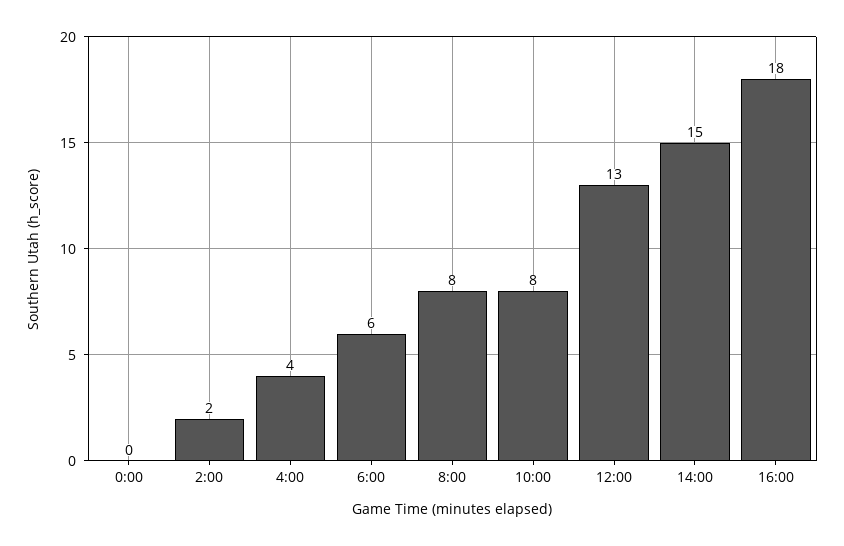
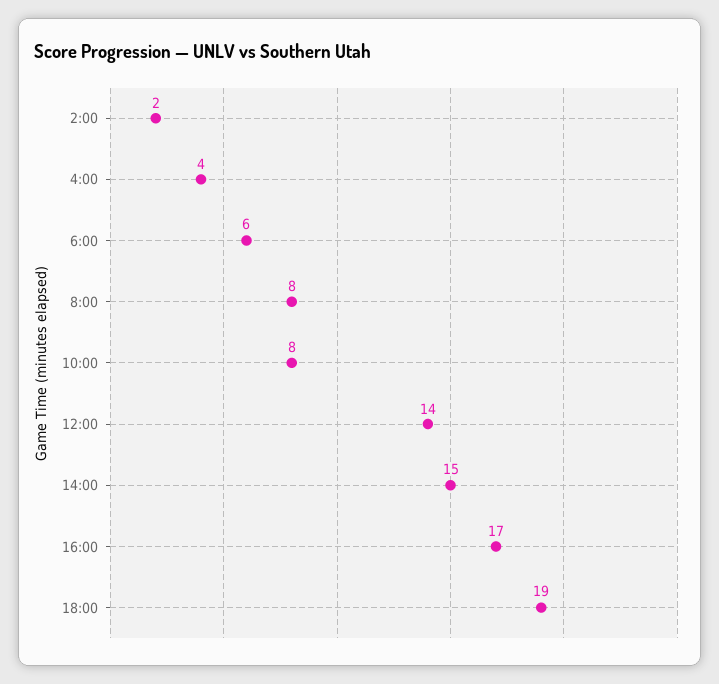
0:00: 0 -> none
12:00: 13 -> 14
16:00: 18 -> 17
18:00: none -> 19

